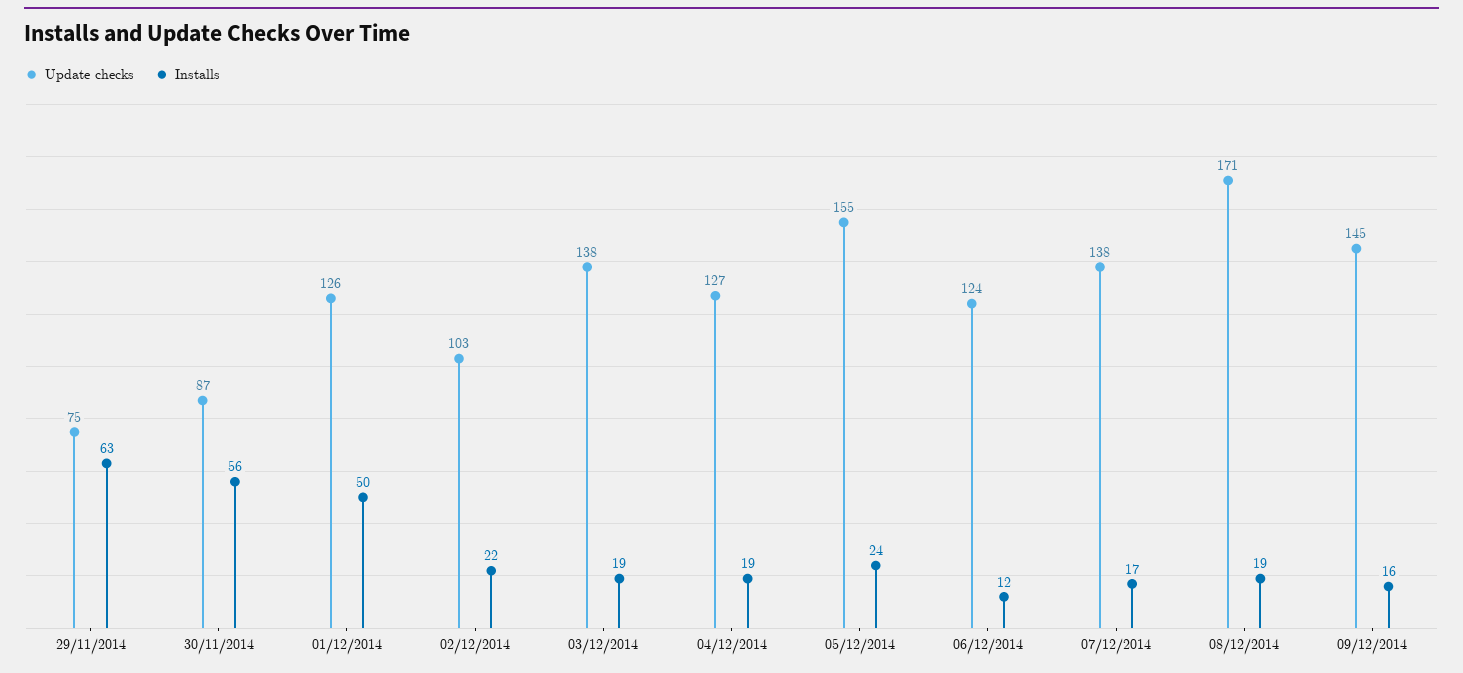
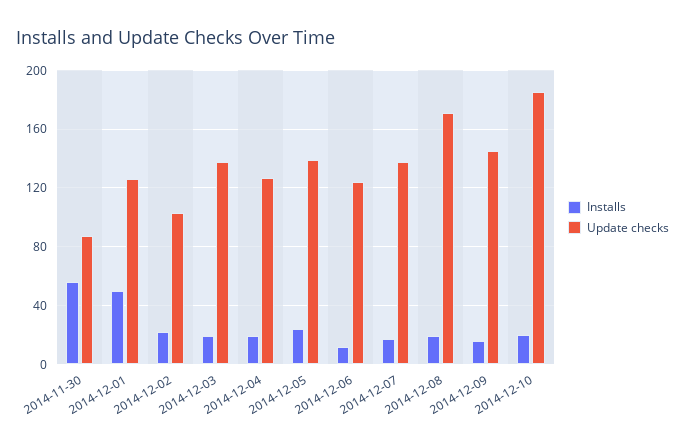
Update checks, 29/11/2014: 75 -> none
Installs, 29/11/2014: 63 -> none
Update checks, 05/12/2014: 155 -> 140
Installs, 2014-12-10: none -> 20
Update checks, 2014-12-10: none -> 185

